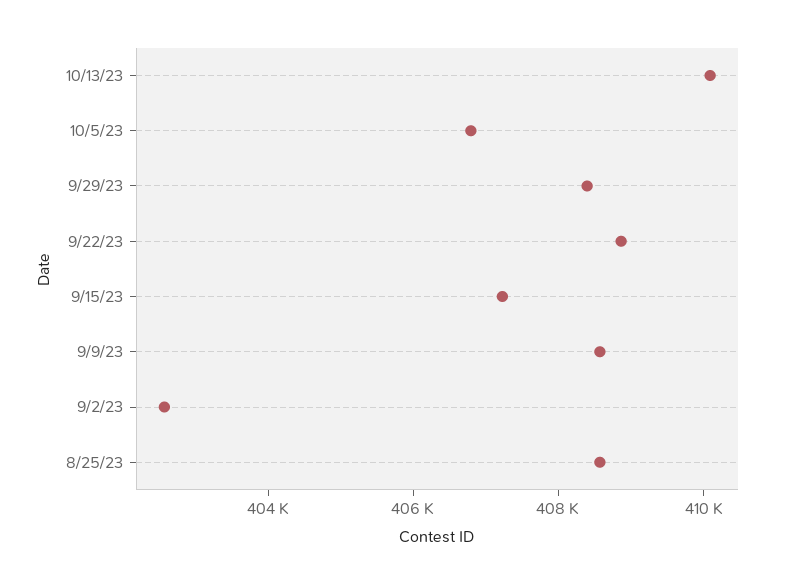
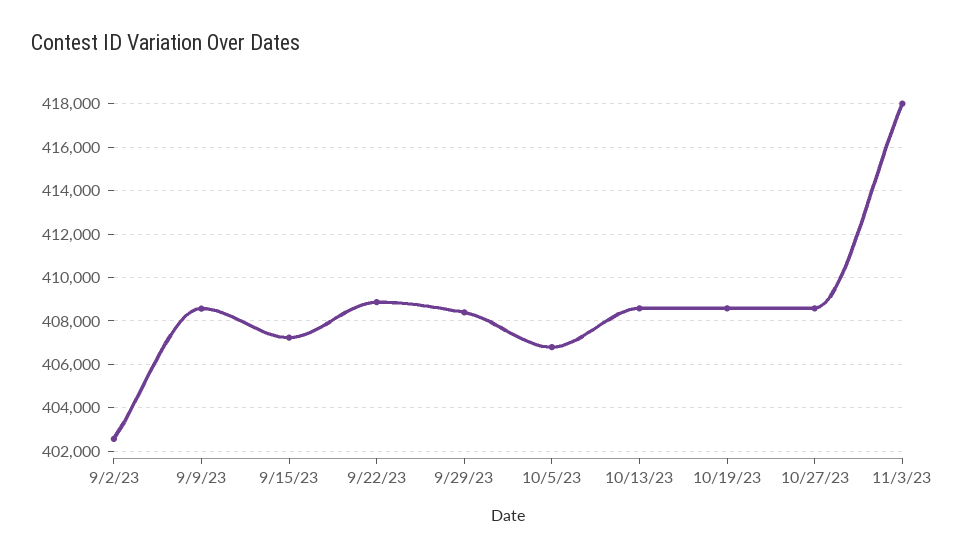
10/13/23: 410000 -> 408500
8/25/23: 408500 -> none
10/19/23: none -> 408500
10/27/23: none -> 408500
11/3/23: none -> 418000

